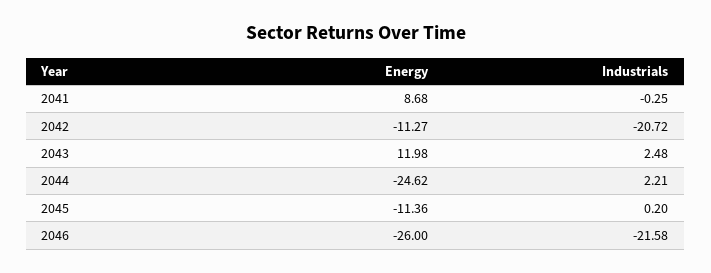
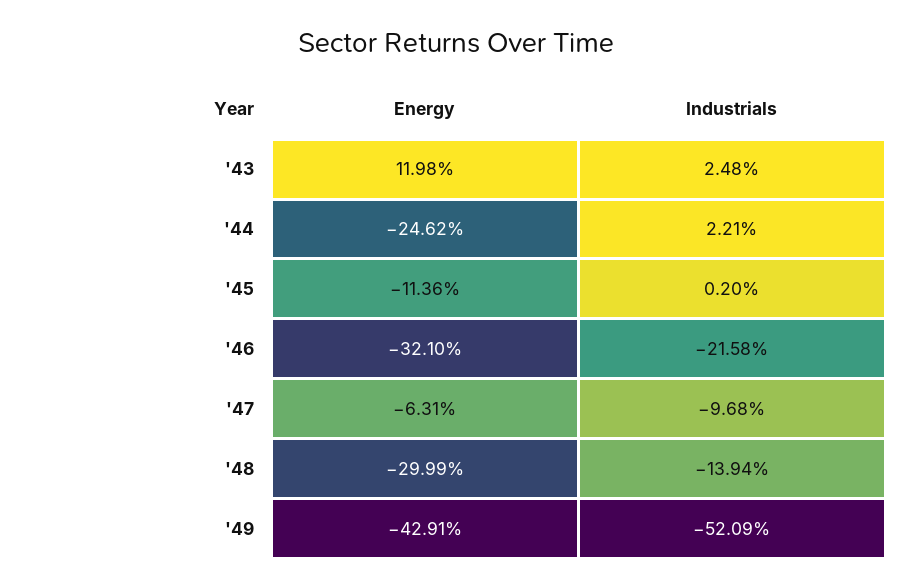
Energy, 2041: 8.68 -> none
Industrials, 2041: -0.25 -> none
Energy, 2042: -11.27 -> none
Industrials, 2042: -20.72 -> none
Energy, 2046: -26 -> -32.1
Energy, '47: none -> -6.31
Industrials, '47: none -> -9.68
Energy, '48: none -> -29.99
Industrials, '48: none -> -13.94
Energy, '49: none -> -42.91
Industrials, '49: none -> -52.09

